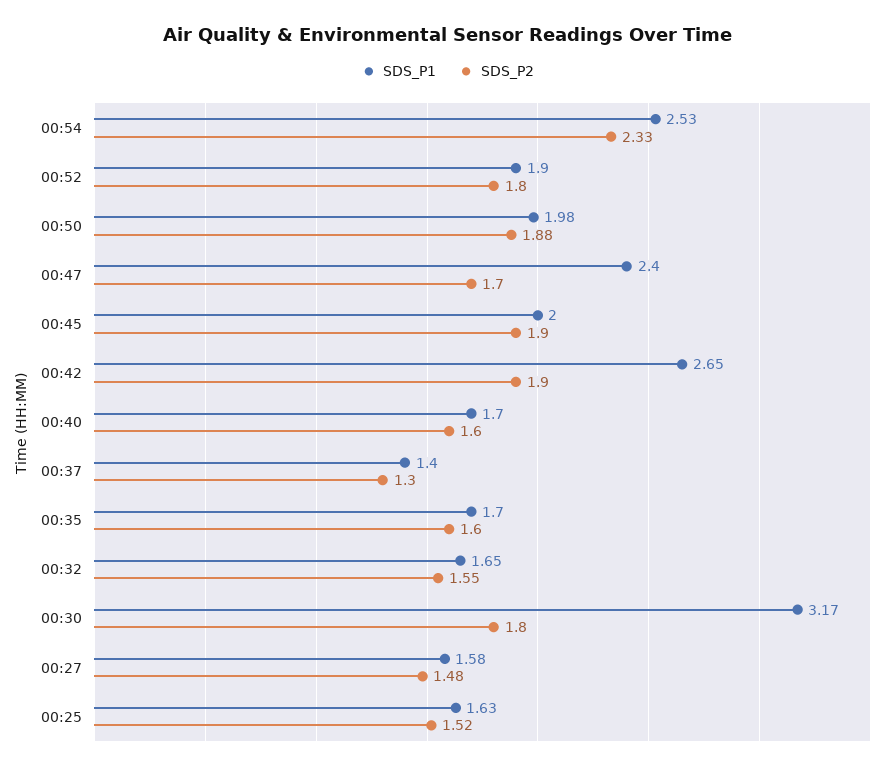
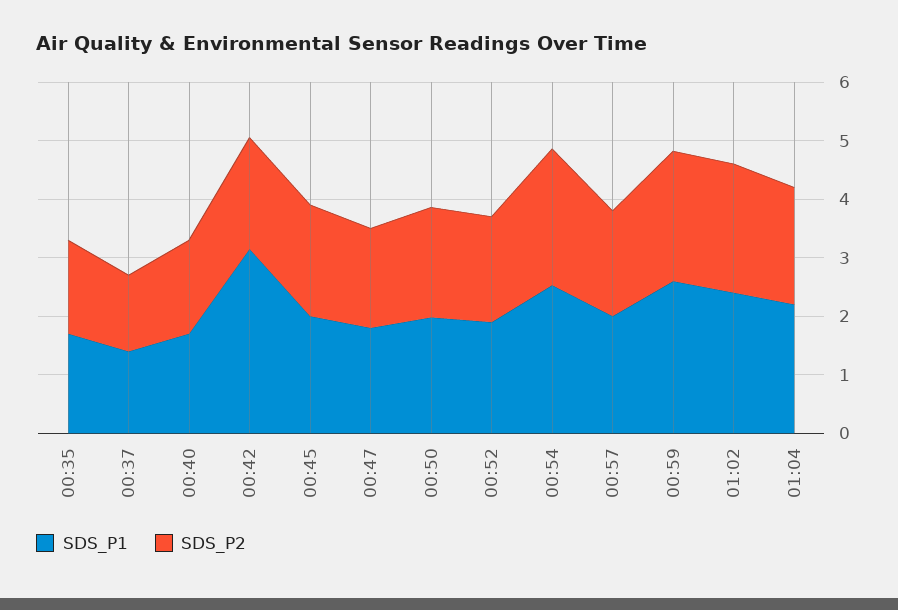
SDS_P1, 00:47: 2.4 -> 1.8
SDS_P1, 00:42: 2.65 -> 3.2
SDS_P1, 00:32: 1.65 -> none
SDS_P2, 00:32: 1.55 -> none
SDS_P1, 00:30: 3.17 -> none
SDS_P2, 00:30: 1.8 -> none
SDS_P1, 00:27: 1.58 -> none
SDS_P2, 00:27: 1.48 -> none
SDS_P1, 00:25: 1.63 -> none
SDS_P2, 00:25: 1.52 -> none
SDS_P1, 00:57: none -> 2
SDS_P2, 00:57: none -> 1.8
SDS_P1, 00:59: none -> 2.6
SDS_P2, 00:59: none -> 2.2
SDS_P1, 01:02: none -> 2.4
SDS_P2, 01:02: none -> 2.2
SDS_P1, 01:04: none -> 2.2
SDS_P2, 01:04: none -> 2

